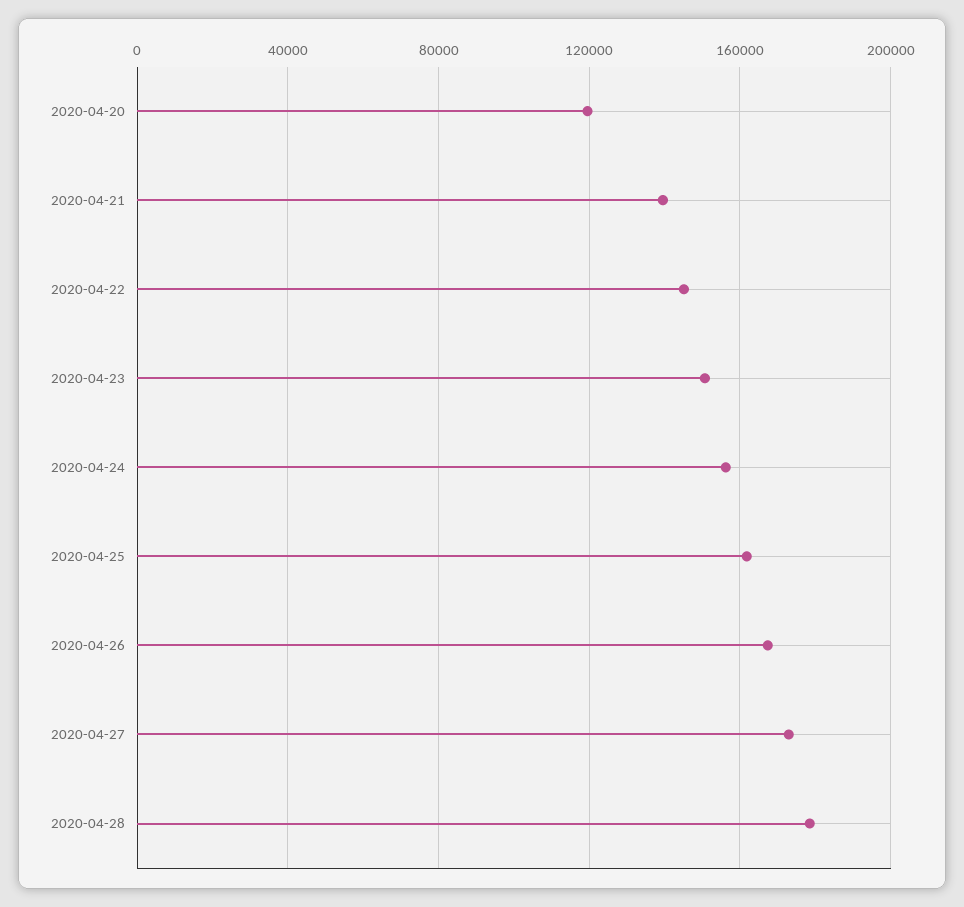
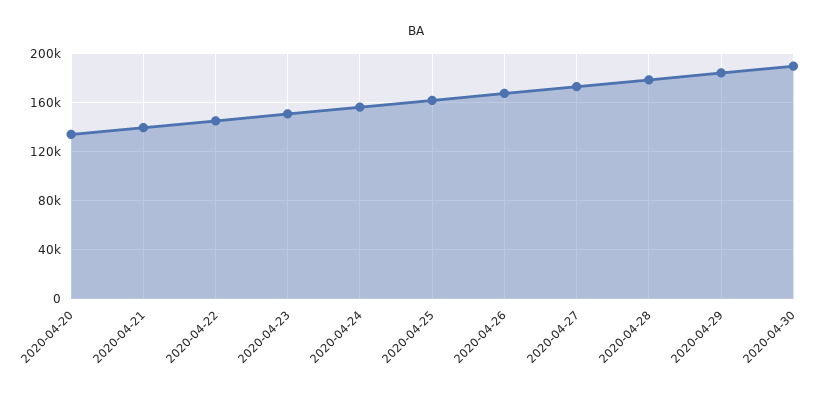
2020-04-20: 120000 -> 135000
2020-04-29: none -> 185000
2020-04-30: none -> 190000

